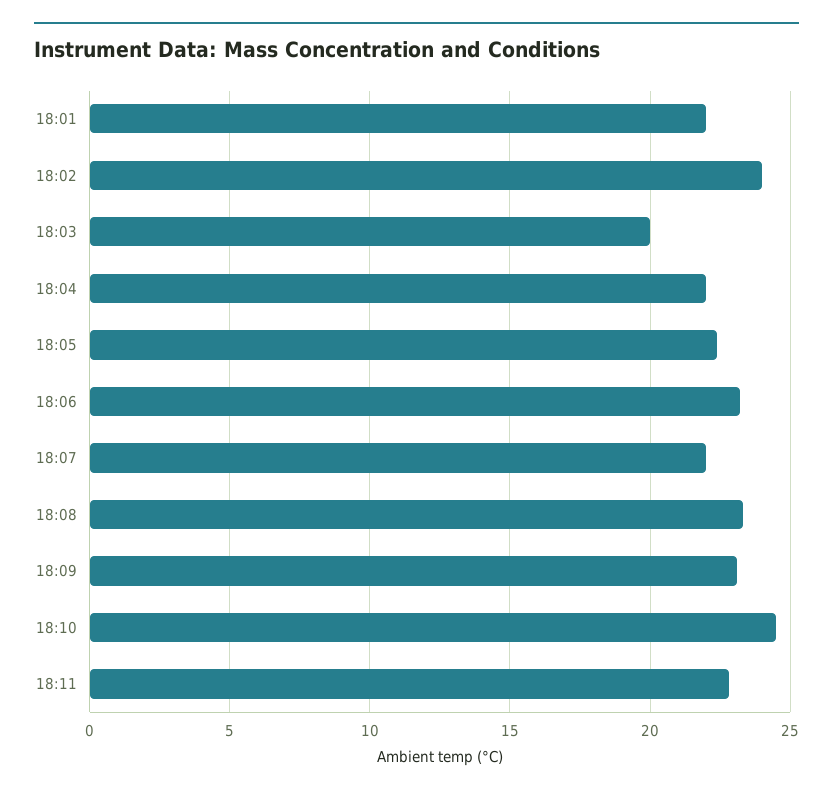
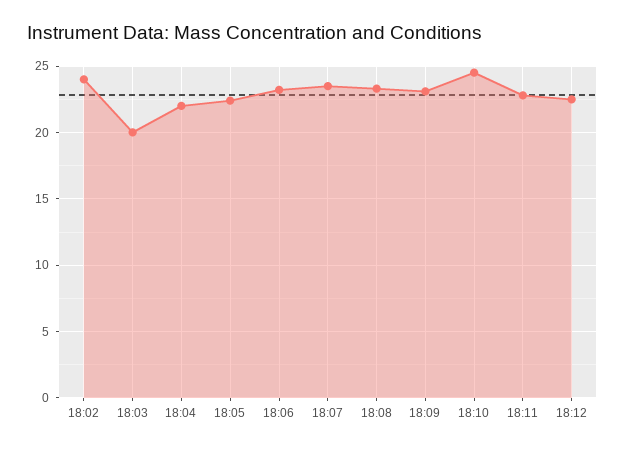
18:01: 22 -> none
18:07: 22 -> 23.5
18:12: none -> 22.5

